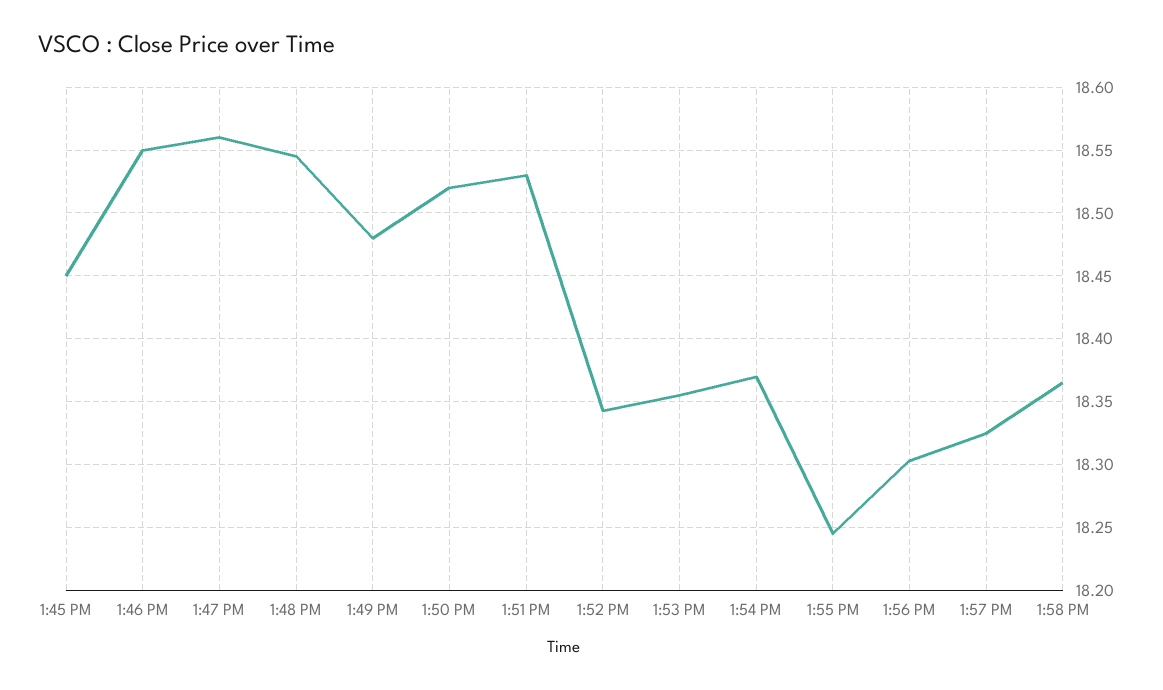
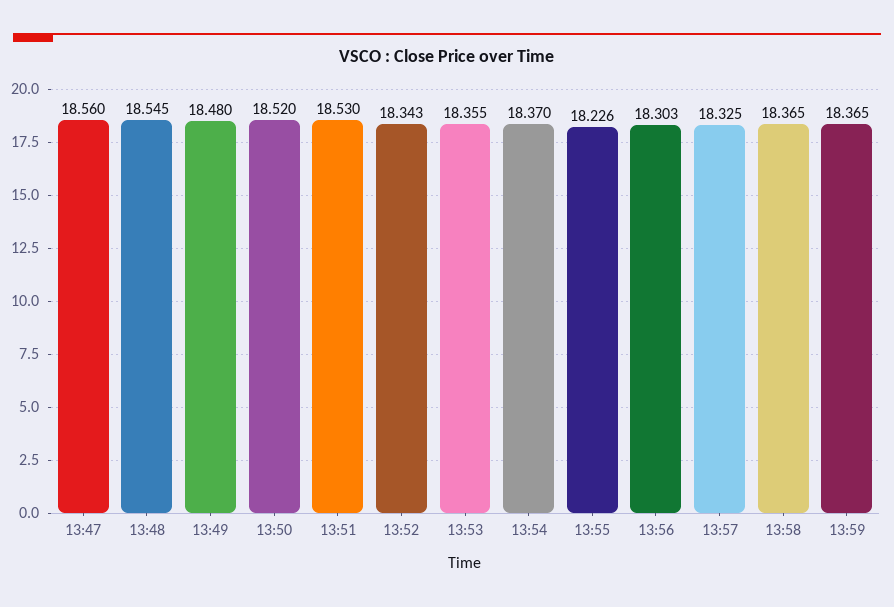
1:45 PM: 18.45 -> none
1:46 PM: 18.55 -> none
1:55 PM: 18.245 -> 18.226
13:59: none -> 18.365

